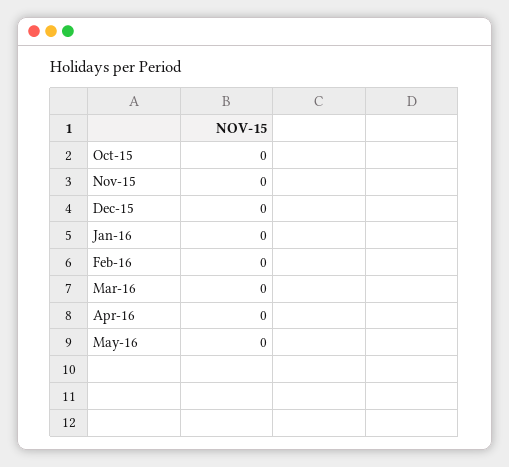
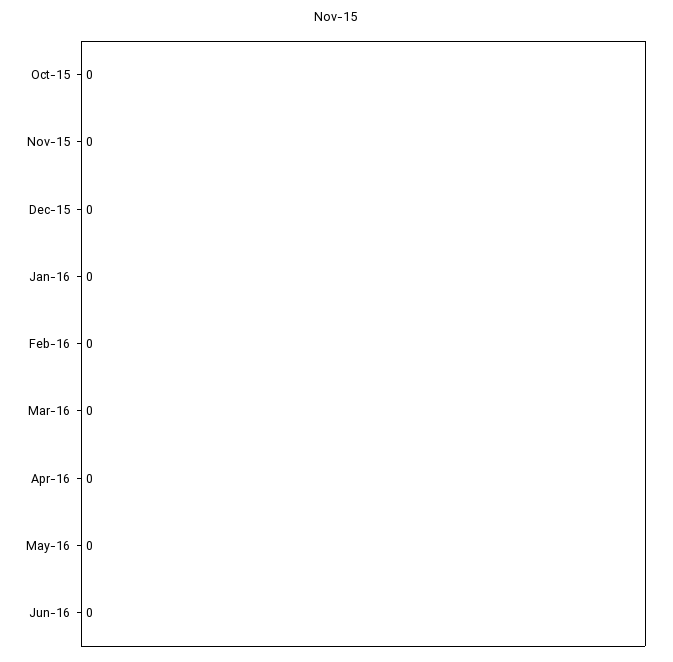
Jun-16: none -> 0

